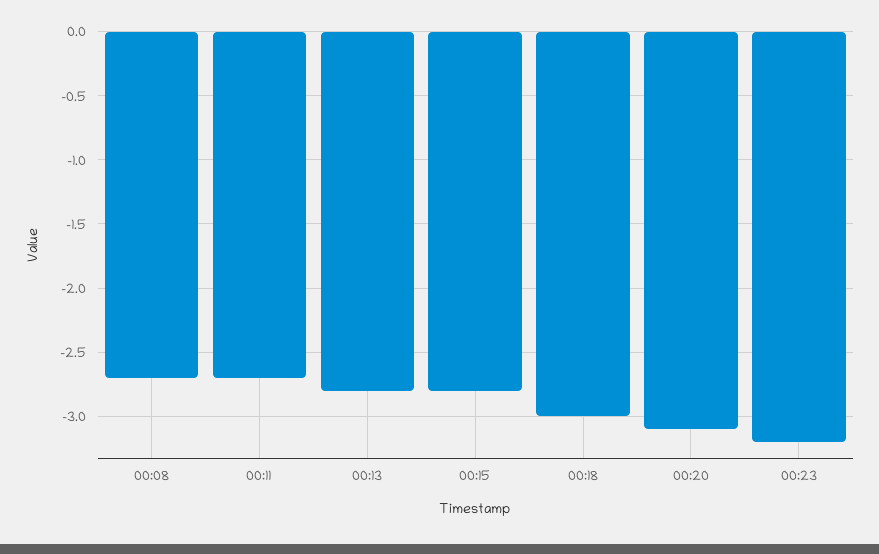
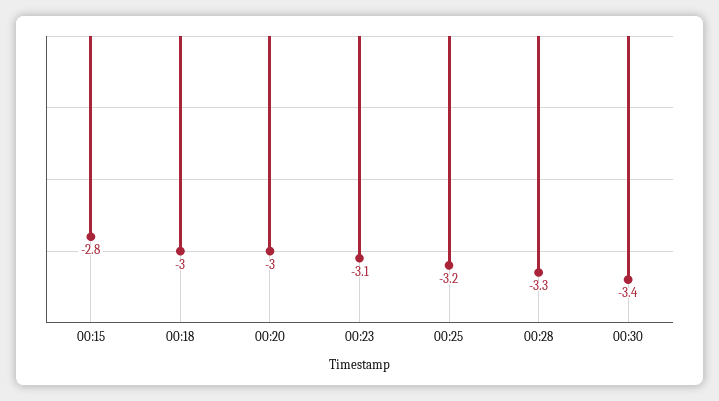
00:08: -2.7 -> none
00:11: -2.7 -> none
00:13: -2.8 -> none
00:20: -3.1 -> -3
00:23: -3.2 -> -3.1
00:25: none -> -3.2
00:28: none -> -3.3
00:30: none -> -3.4

